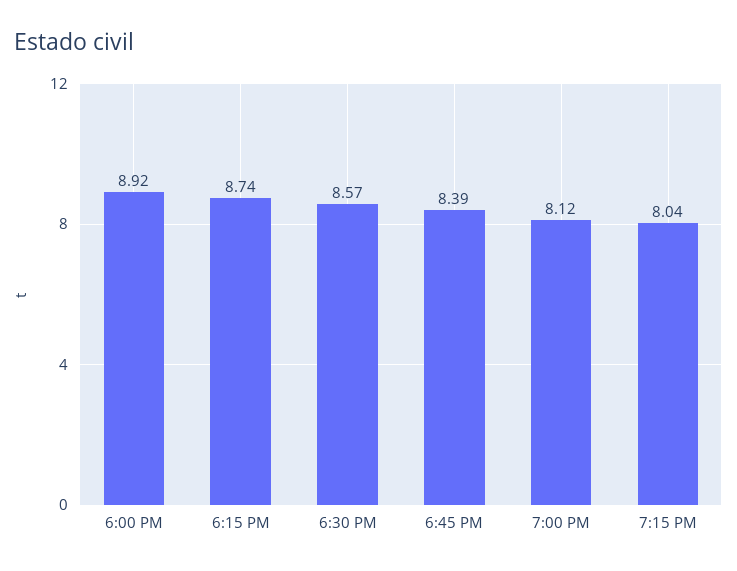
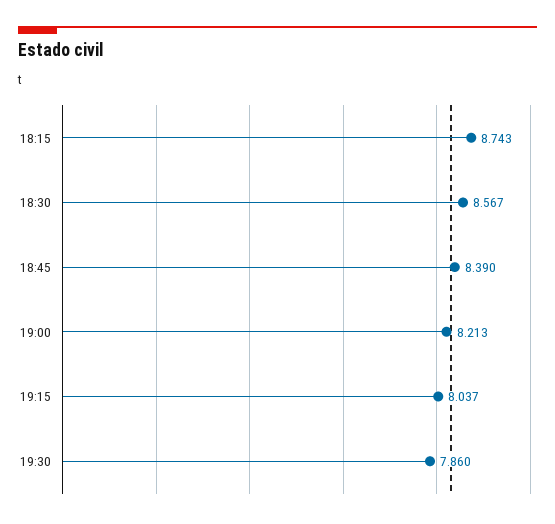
6:00 PM: 8.92 -> none
7:00 PM: 8.12 -> 8.213
19:30: none -> 7.86

